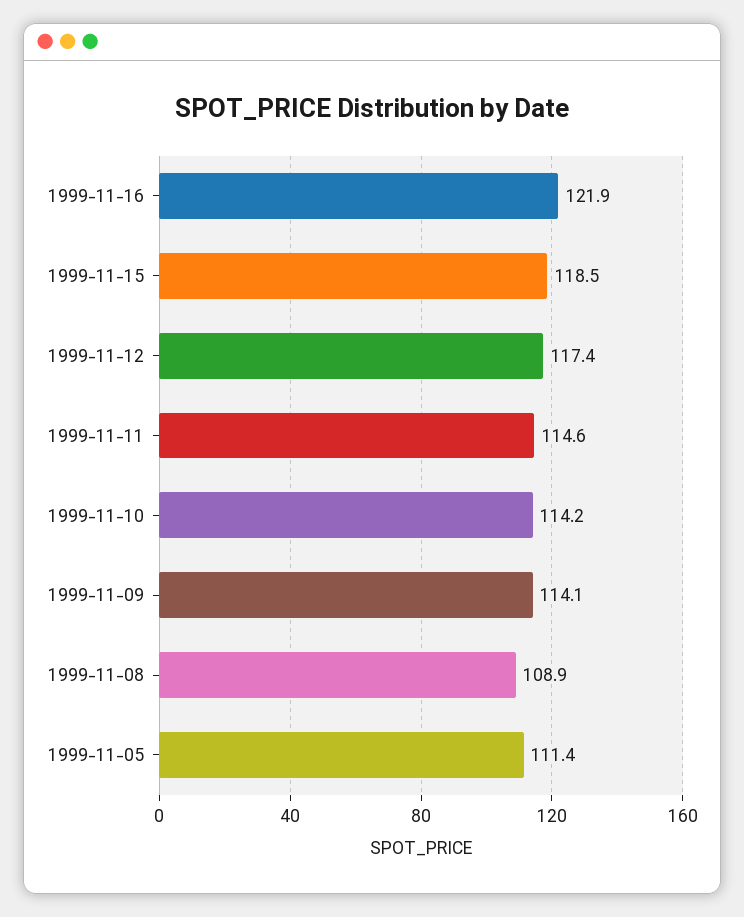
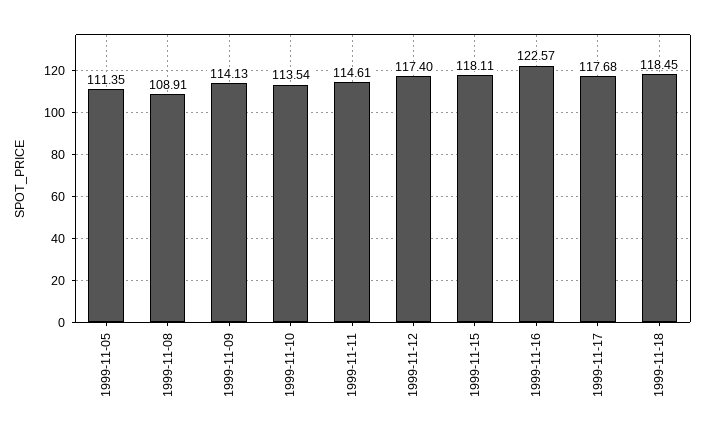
1999-11-16: 121.9 -> 122.57
1999-11-15: 118.5 -> 118.11
1999-11-10: 114.2 -> 113.54
1999-11-17: none -> 117.68
1999-11-18: none -> 118.45

